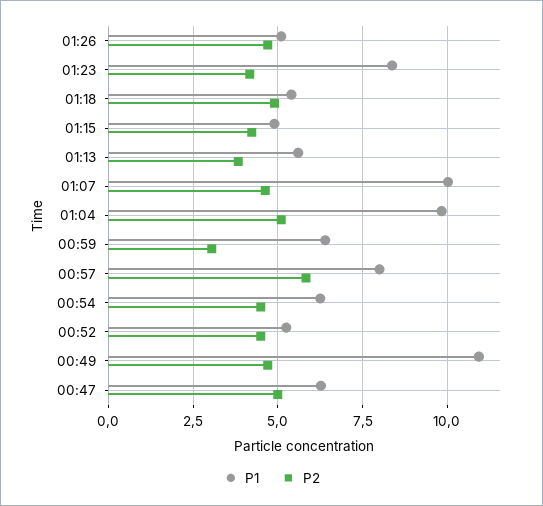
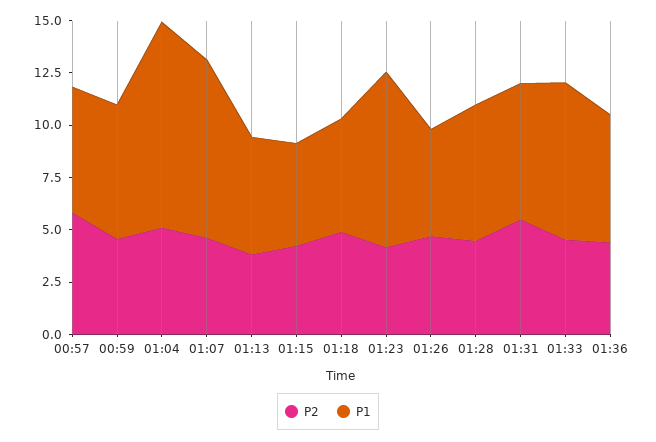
P1, 01:07: 10 -> 8.5
P2, 00:59: 3 -> 4.5
P1, 00:57: 8 -> 6
P1, 00:54: 6.25 -> none
P2, 00:54: 4.5 -> none
P1, 00:52: 5.25 -> none
P2, 00:52: 4.5 -> none
P1, 00:49: 11 -> none
P2, 00:49: 4.75 -> none
P1, 00:47: 6.25 -> none
P2, 00:47: 5 -> none
P2, 01:28: none -> 4.5
P1, 01:28: none -> 6.5
P2, 01:31: none -> 5.5
P1, 01:31: none -> 6.5
P2, 01:33: none -> 4.5
P1, 01:33: none -> 7.5
P2, 01:36: none -> 4.5
P1, 01:36: none -> 6

